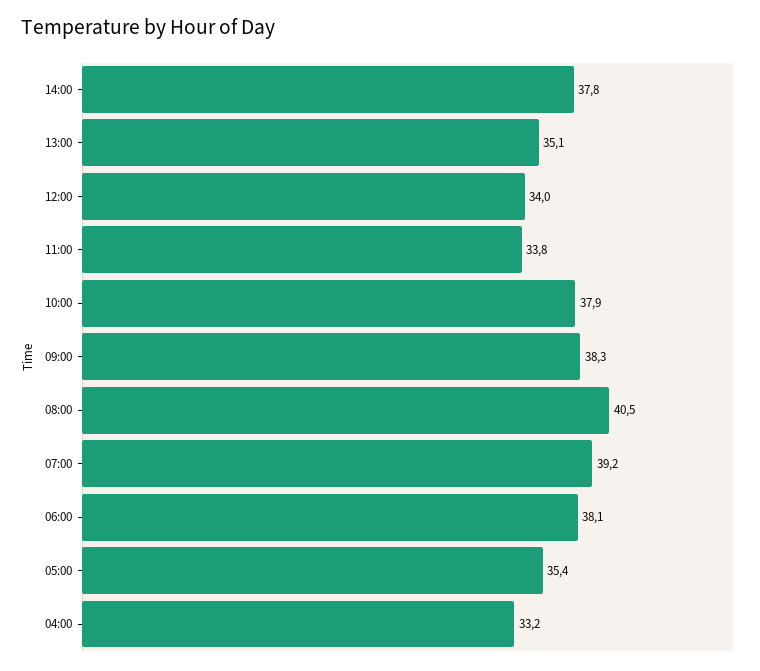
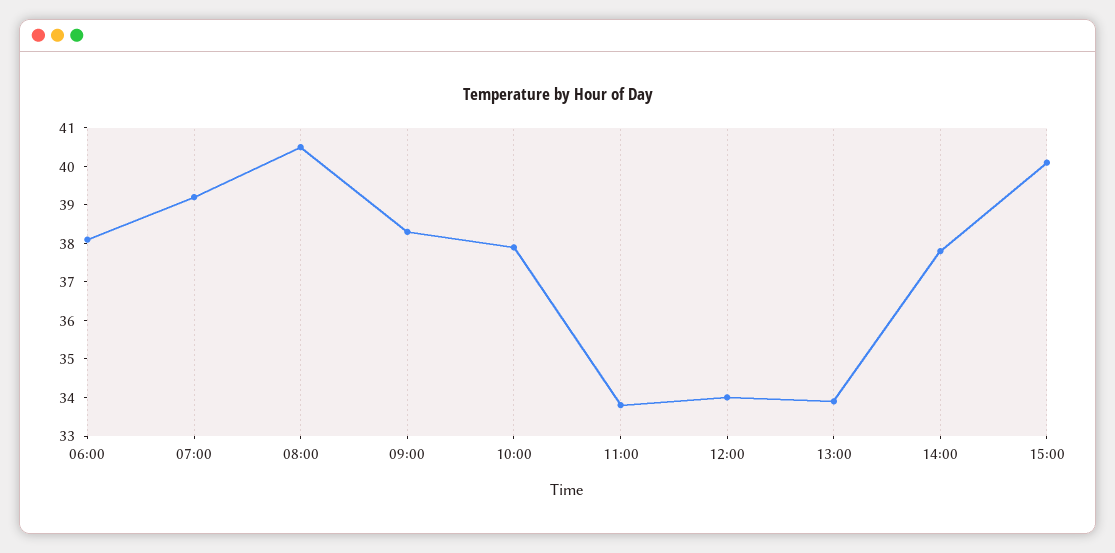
13:00: 35.1 -> 34
05:00: 35.4 -> none
04:00: 33.2 -> none
15:00: none -> 40

